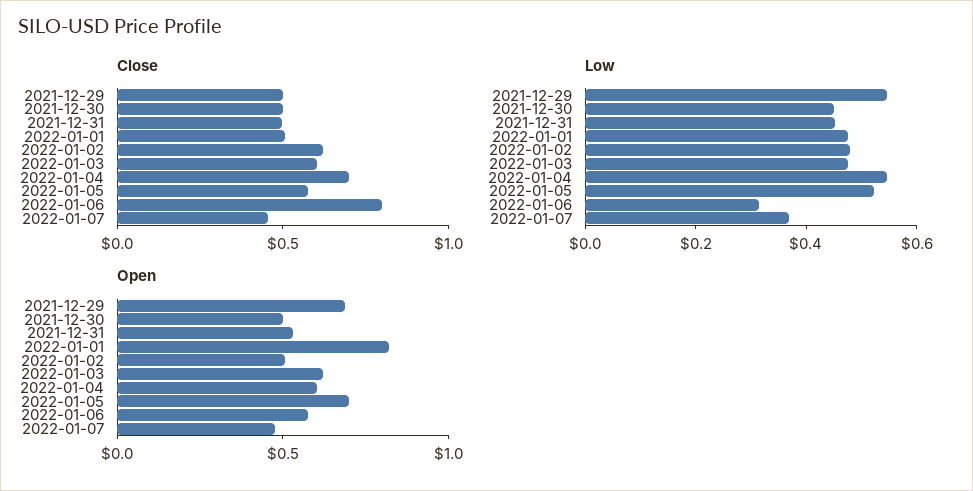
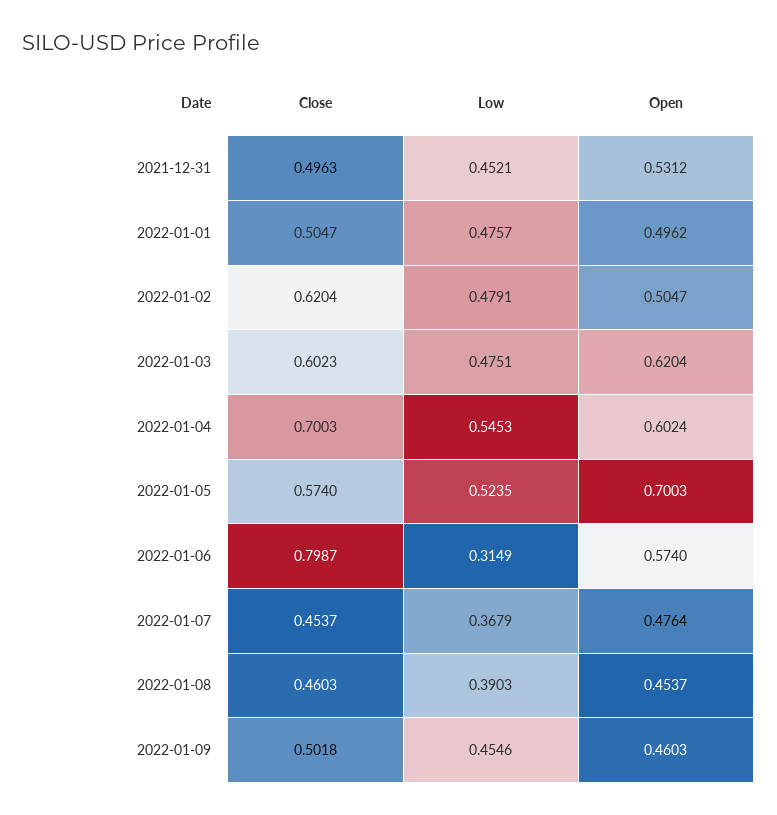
Close, 2021-12-29: 0.5 -> none
Close, 2021-12-30: 0.5 -> none
Low, 2021-12-29: 0.55 -> none
Low, 2021-12-30: 0.45 -> none
Open, 2021-12-29: 0.7 -> none
Open, 2021-12-30: 0.5 -> none
Open, 2022-01-01: 0.8 -> 0.4962
Close, 2022-01-08: none -> 0.4603
Low, 2022-01-08: none -> 0.3903
Open, 2022-01-08: none -> 0.4537
Close, 2022-01-09: none -> 0.5018
Low, 2022-01-09: none -> 0.4546
Open, 2022-01-09: none -> 0.4603

